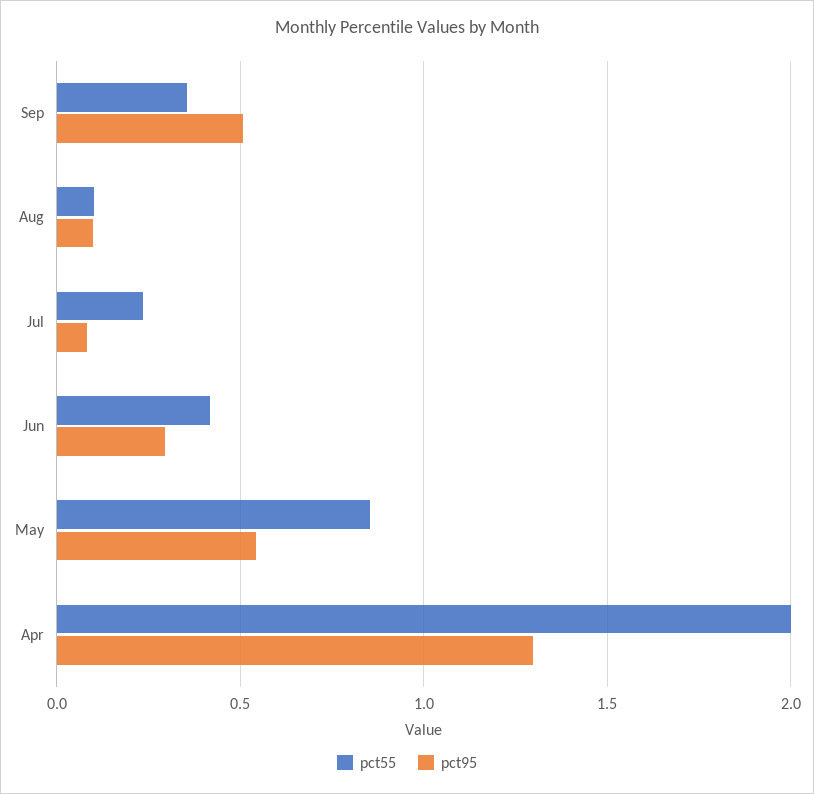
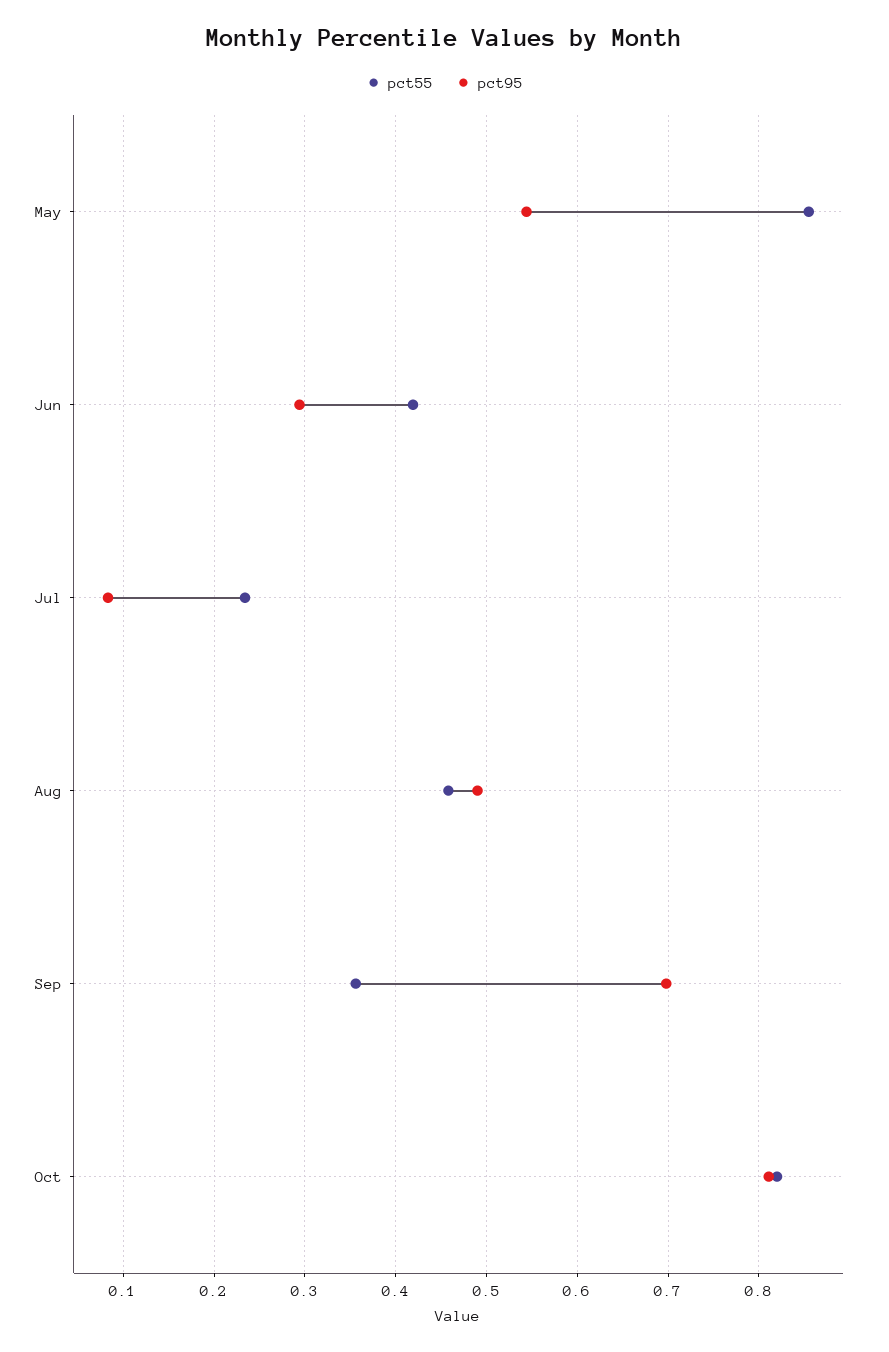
pct95, Sep: 0.5 -> 0.7
pct55, Aug: 0.1 -> 0.46
pct95, Aug: 0.1 -> 0.49
pct55, Apr: 2 -> none
pct95, Apr: 1.3 -> none
pct55, Oct: none -> 0.82
pct95, Oct: none -> 0.81

